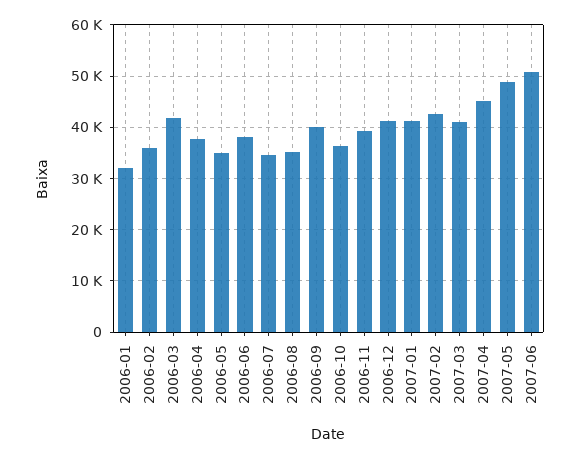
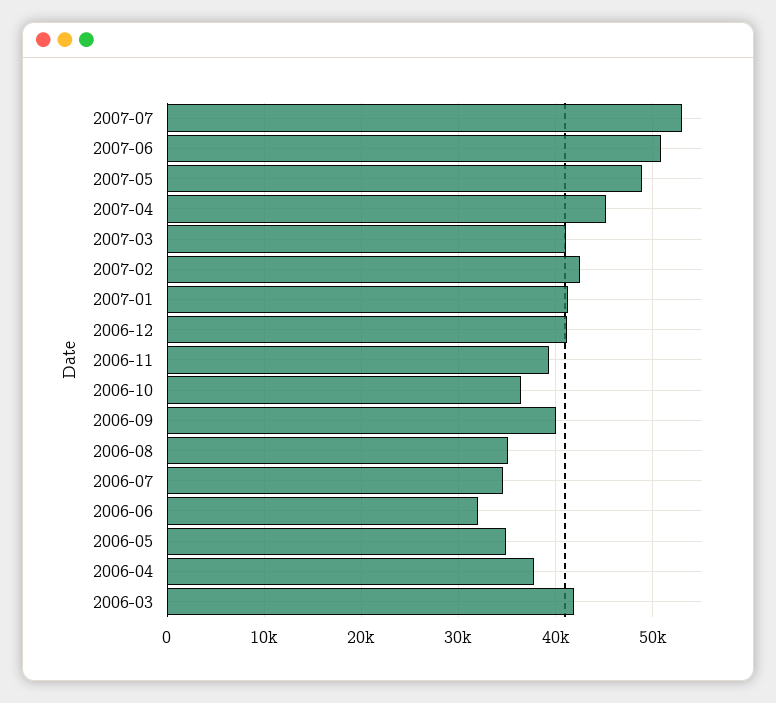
2006-01: 32000 -> none
2006-02: 36000 -> none
2006-06: 38000 -> 32000
2007-07: none -> 53000

